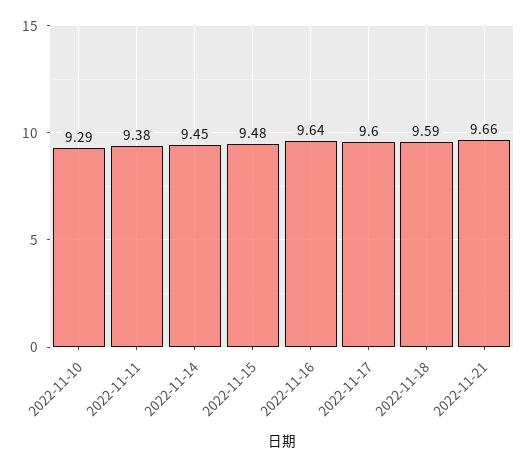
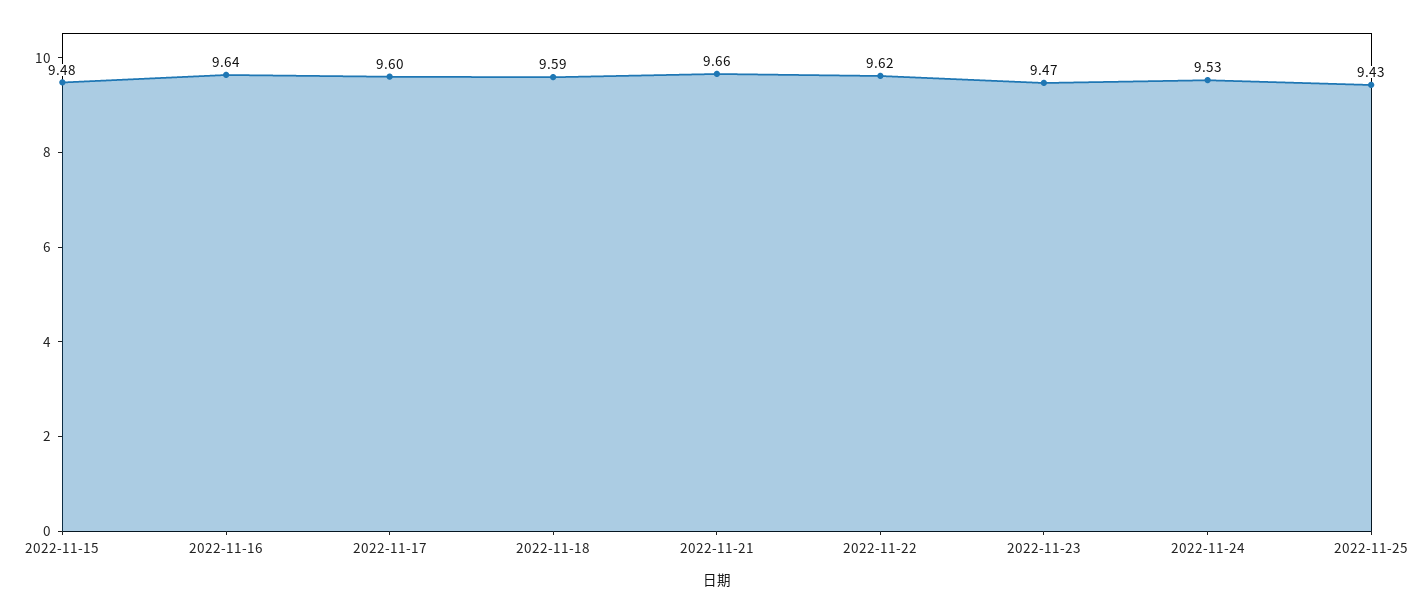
2022-11-10: 9.29 -> none
2022-11-11: 9.38 -> none
2022-11-14: 9.45 -> none
2022-11-22: none -> 9.62
2022-11-23: none -> 9.47
2022-11-24: none -> 9.53
2022-11-25: none -> 9.43

